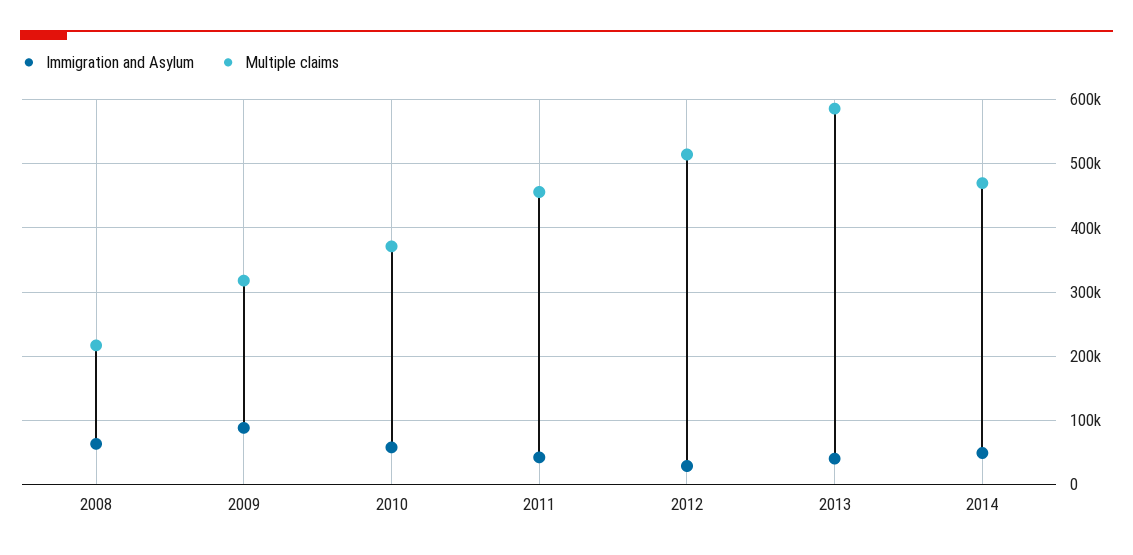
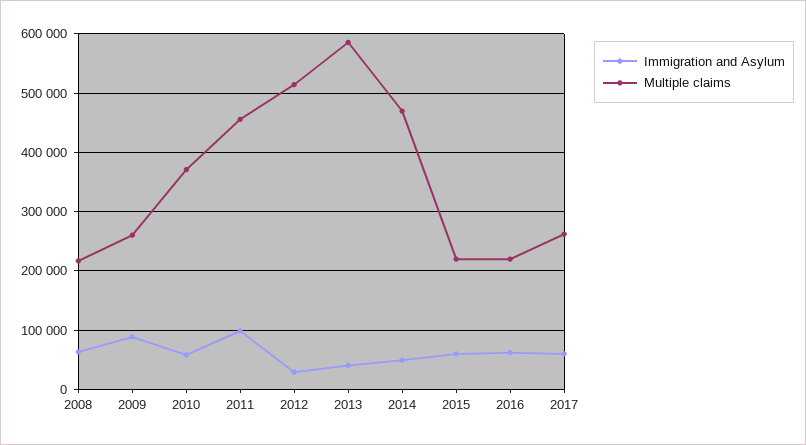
Multiple claims, 2009: 320000 -> 260000
Immigration and Asylum, 2011: 40000 -> 100000
Immigration and Asylum, 2015: none -> 60000
Multiple claims, 2015: none -> 220000
Immigration and Asylum, 2016: none -> 60000
Multiple claims, 2016: none -> 220000
Immigration and Asylum, 2017: none -> 60000
Multiple claims, 2017: none -> 260000

